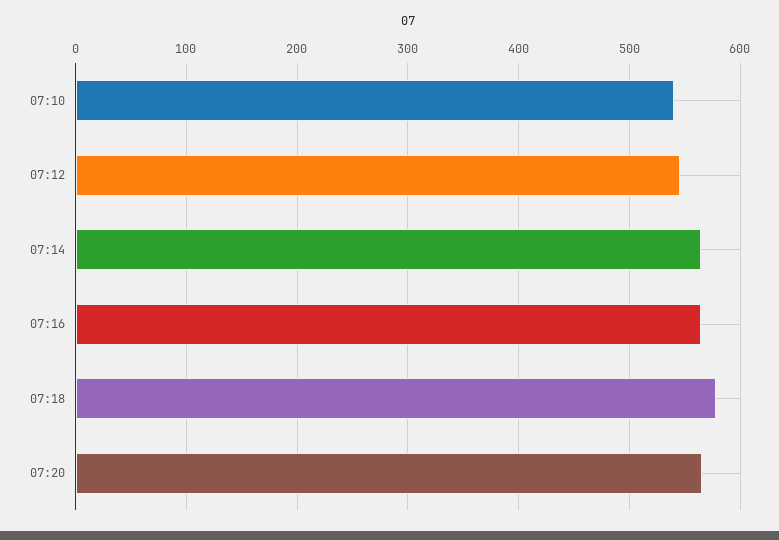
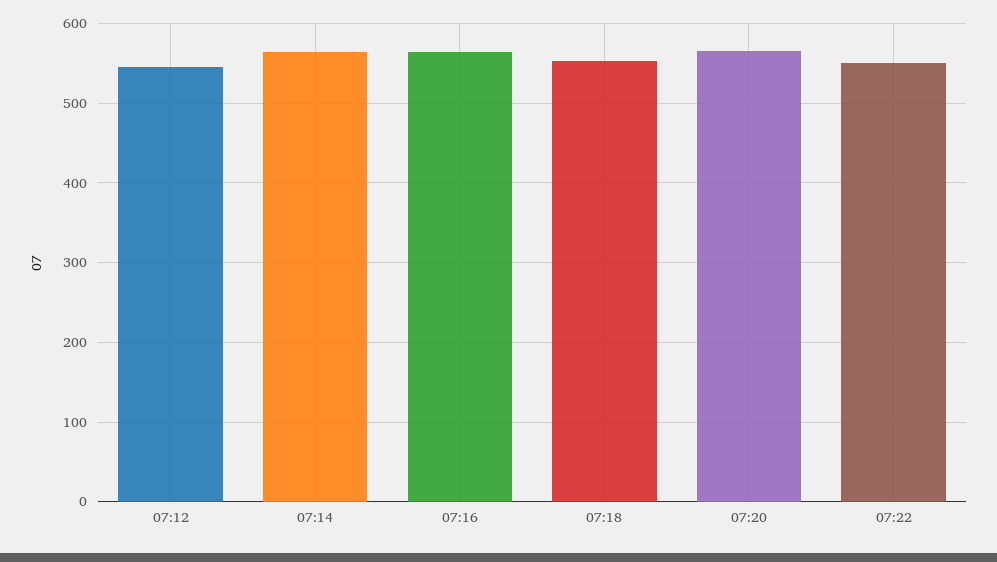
07:10: 540 -> none
07:18: 580 -> 550
07:22: none -> 550

